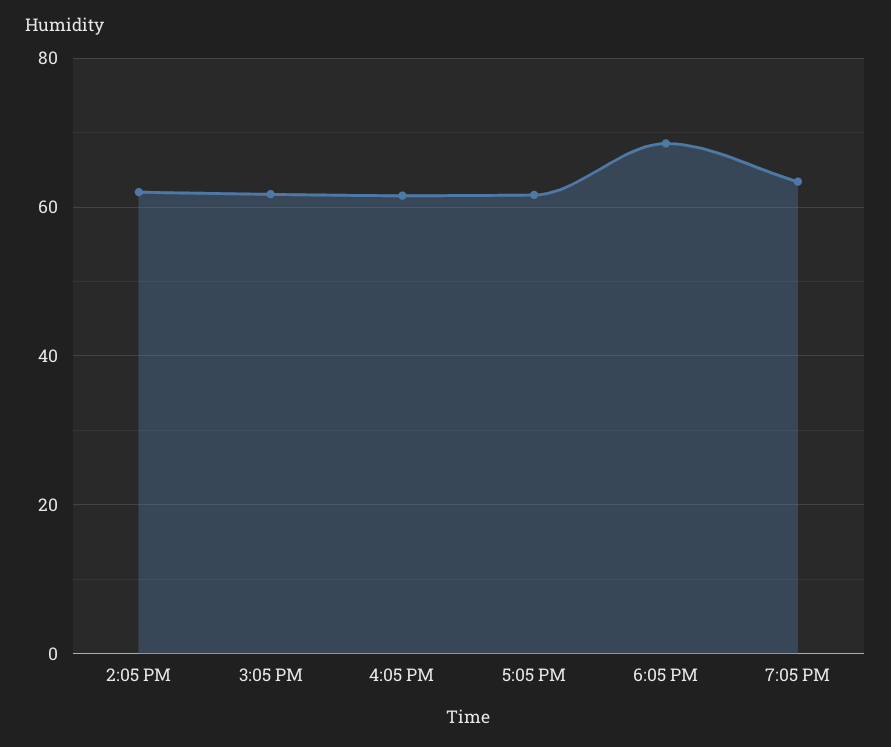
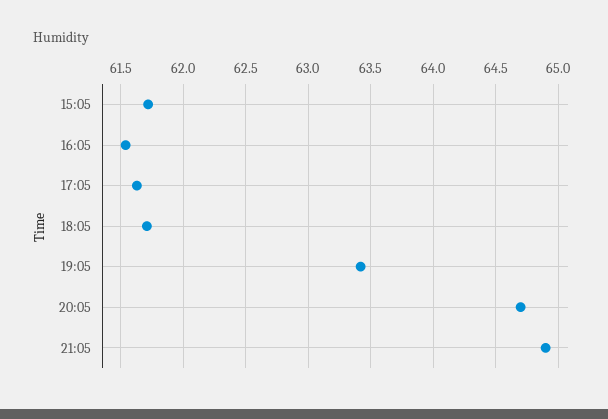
2:05 PM: 62 -> none
6:05 PM: 68 -> 61.7
20:05: none -> 64.7
21:05: none -> 64.9

